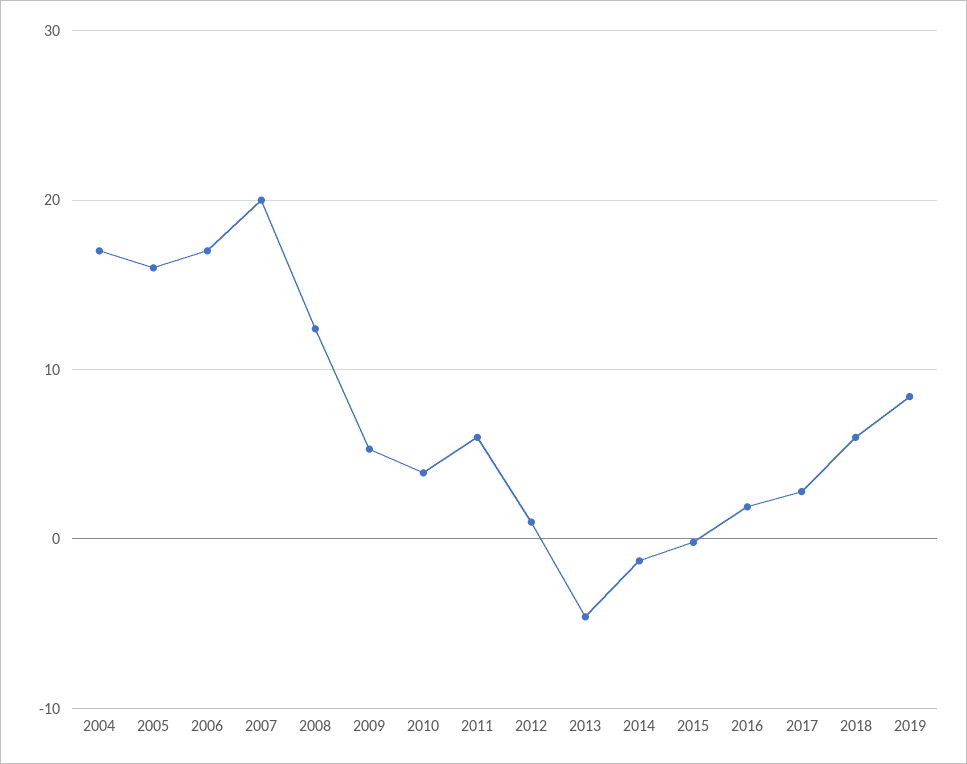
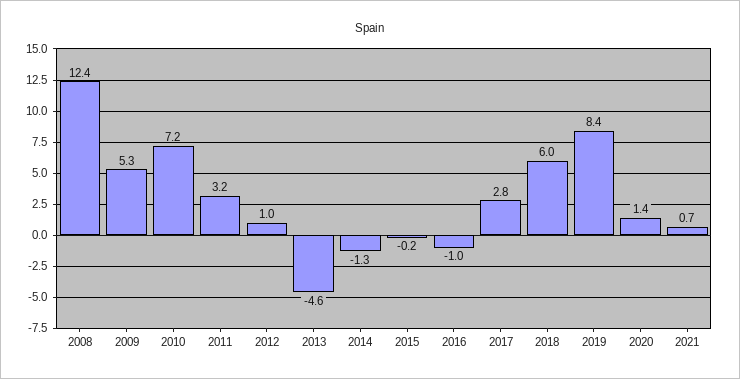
2004: 17 -> none
2005: 16 -> none
2006: 17 -> none
2007: 20 -> none
2010: 4 -> 7.2
2011: 6 -> 3.2
2016: 2 -> -1
2020: none -> 1.4
2021: none -> 0.7

